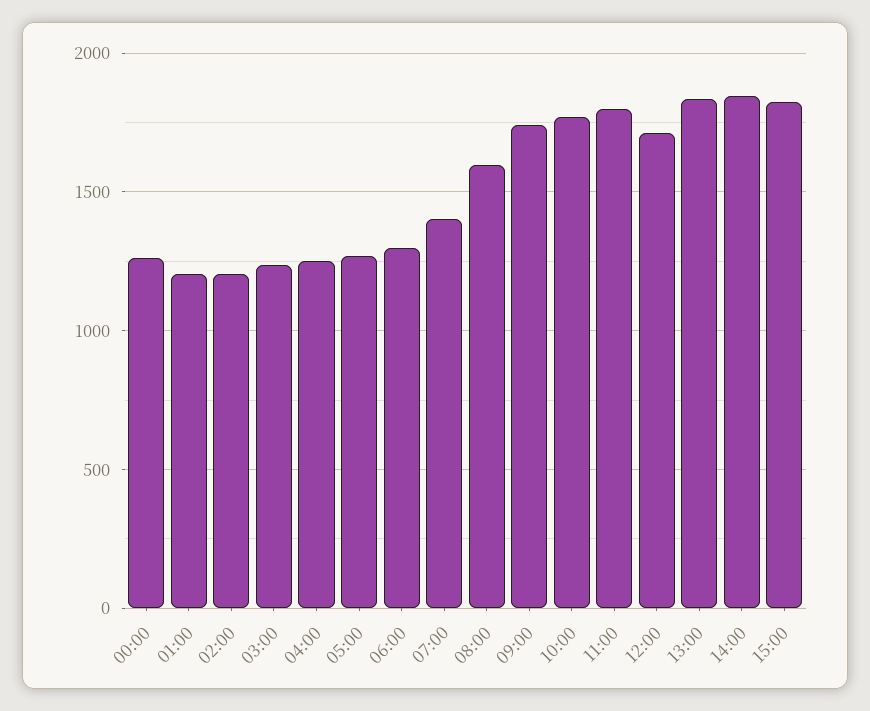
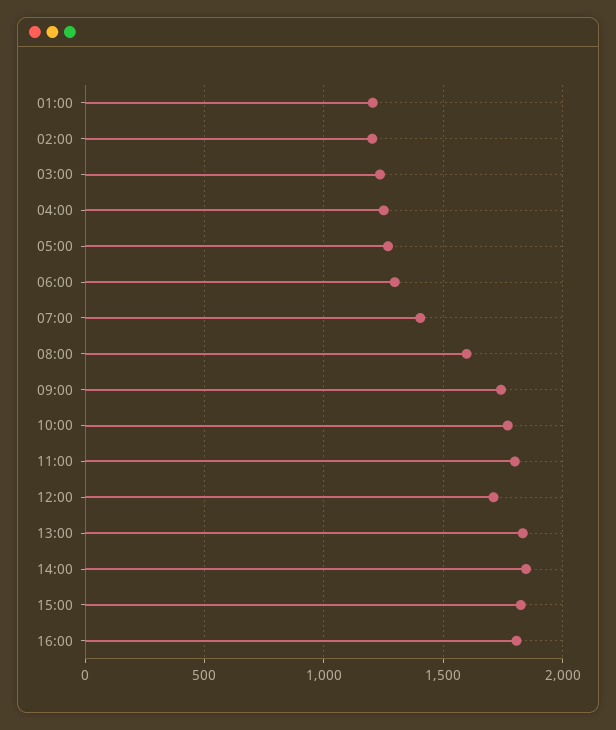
00:00: 1250 -> none
16:00: none -> 1800

